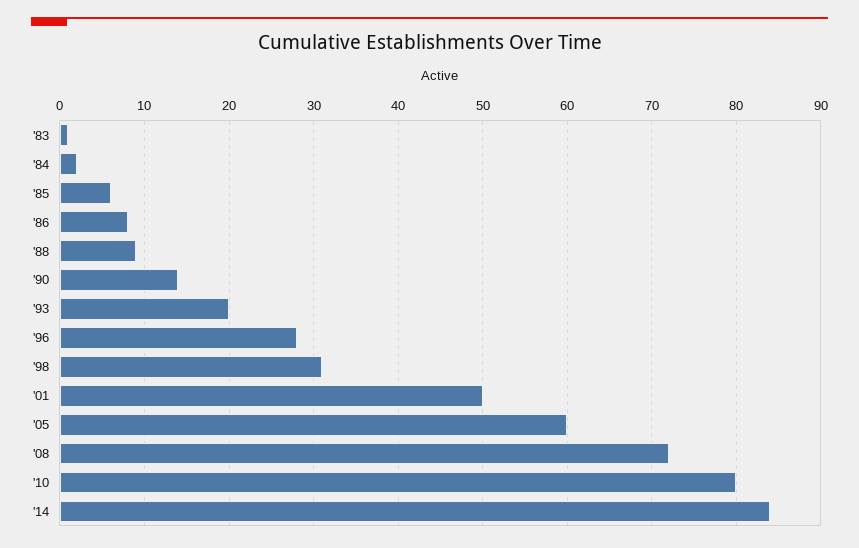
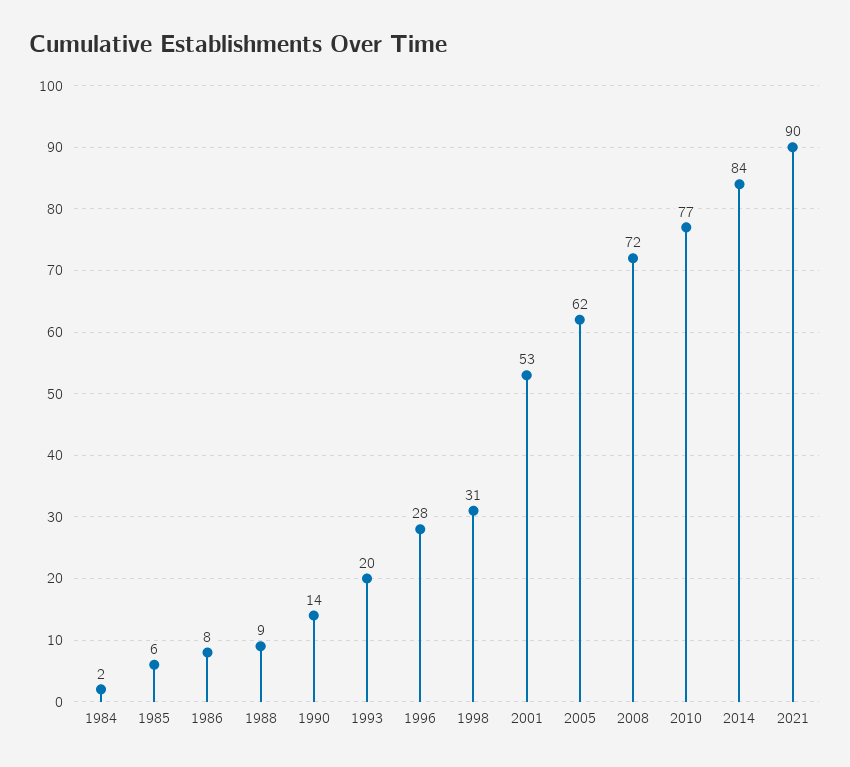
'83: 1 -> none
'01: 50 -> 53
'05: 60 -> 62
'10: 80 -> 77
2021: none -> 90

